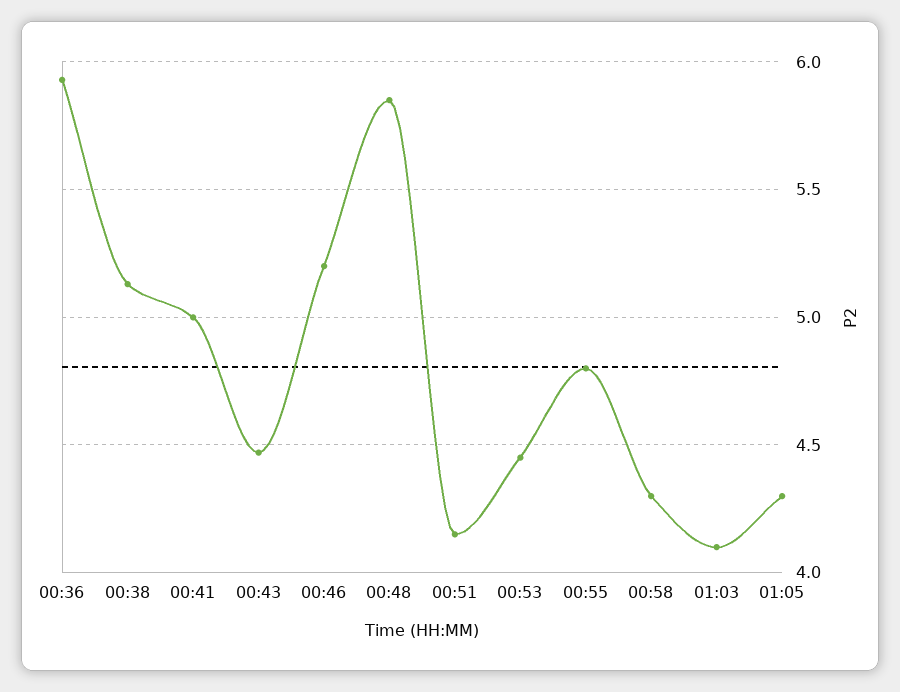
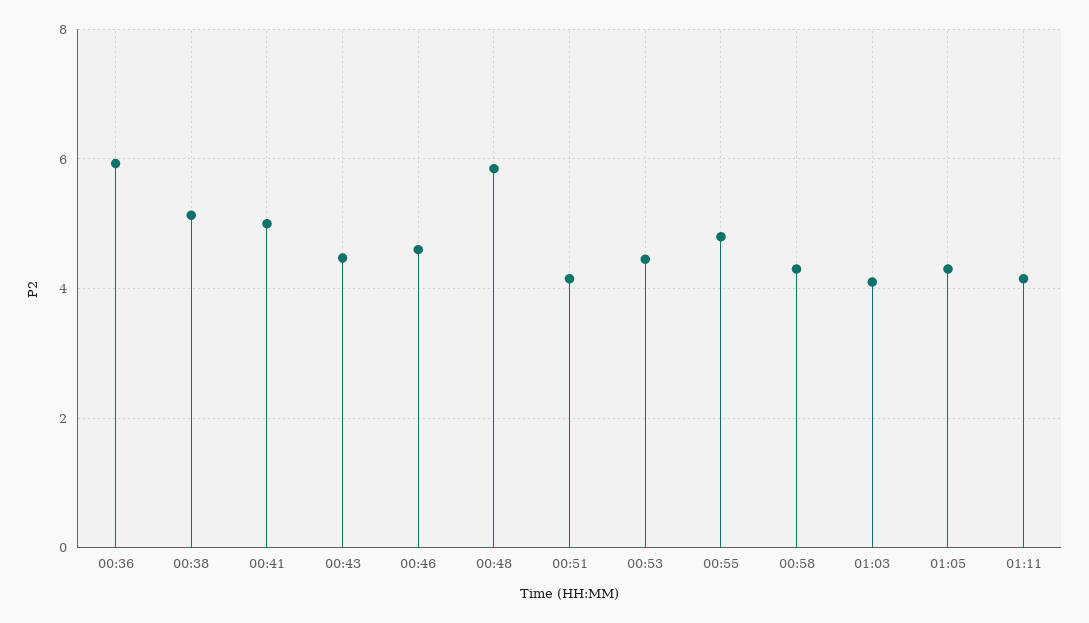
00:46: 5.2 -> 4.6
01:11: none -> 4.2

